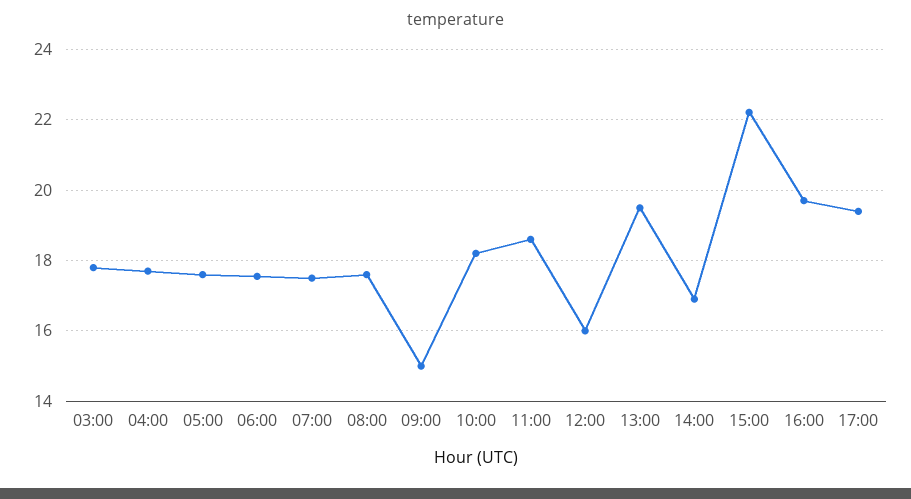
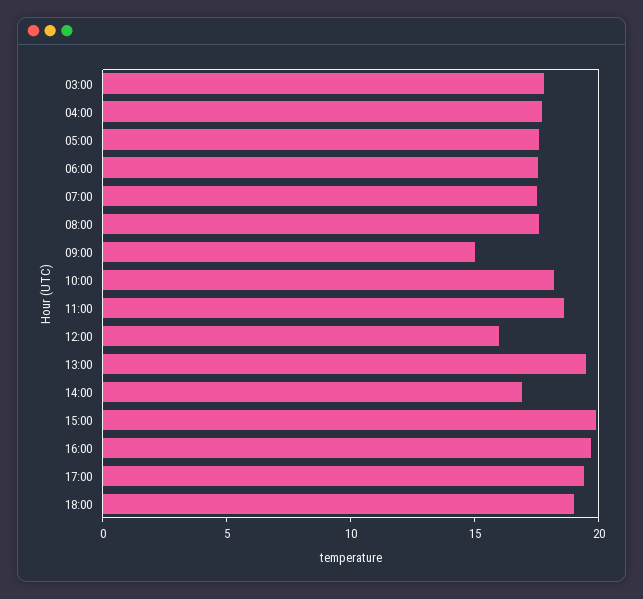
15:00: 22.2 -> 20
18:00: none -> 19

